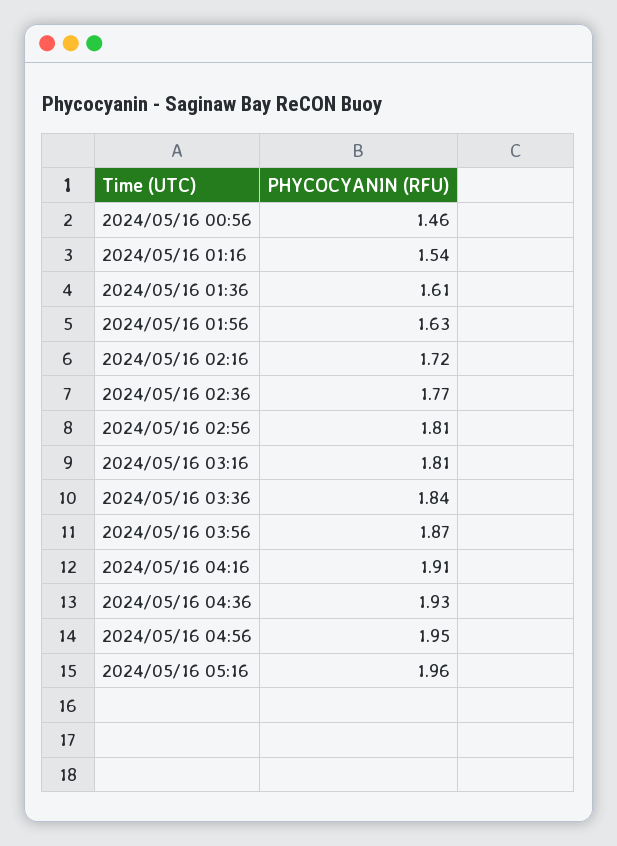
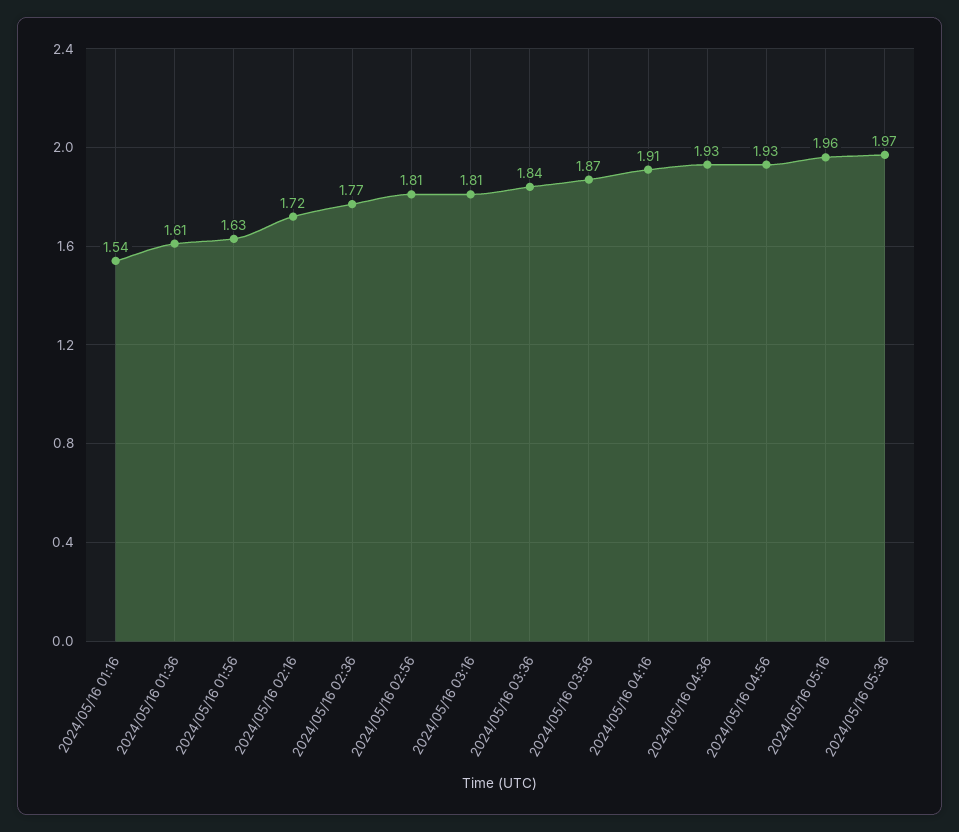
2024/05/16 00:56: 1.46 -> none
2024/05/16 04:56: 1.95 -> 1.93
2024/05/16 05:36: none -> 1.97

